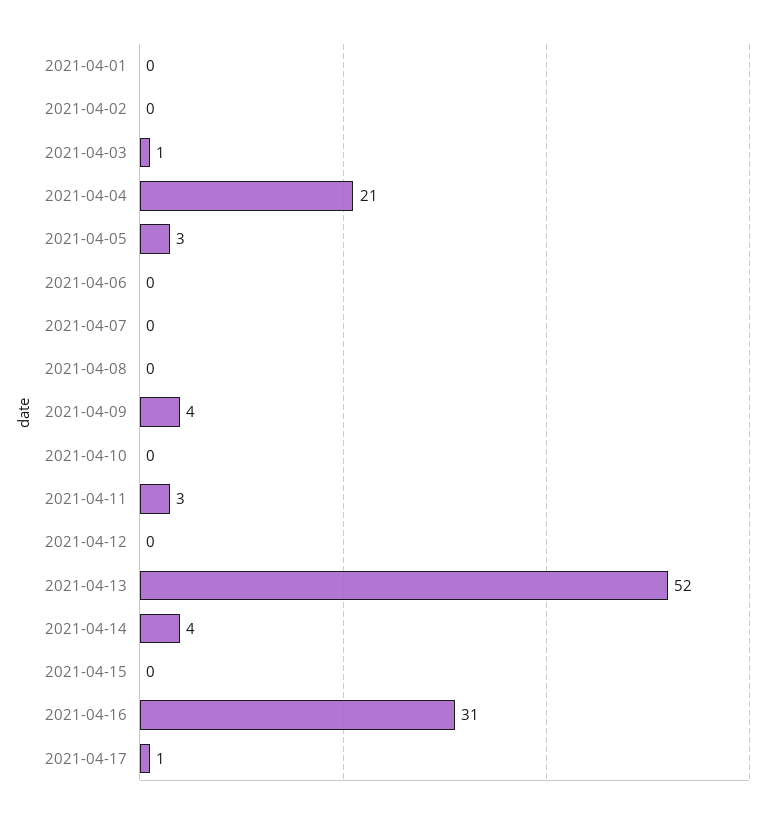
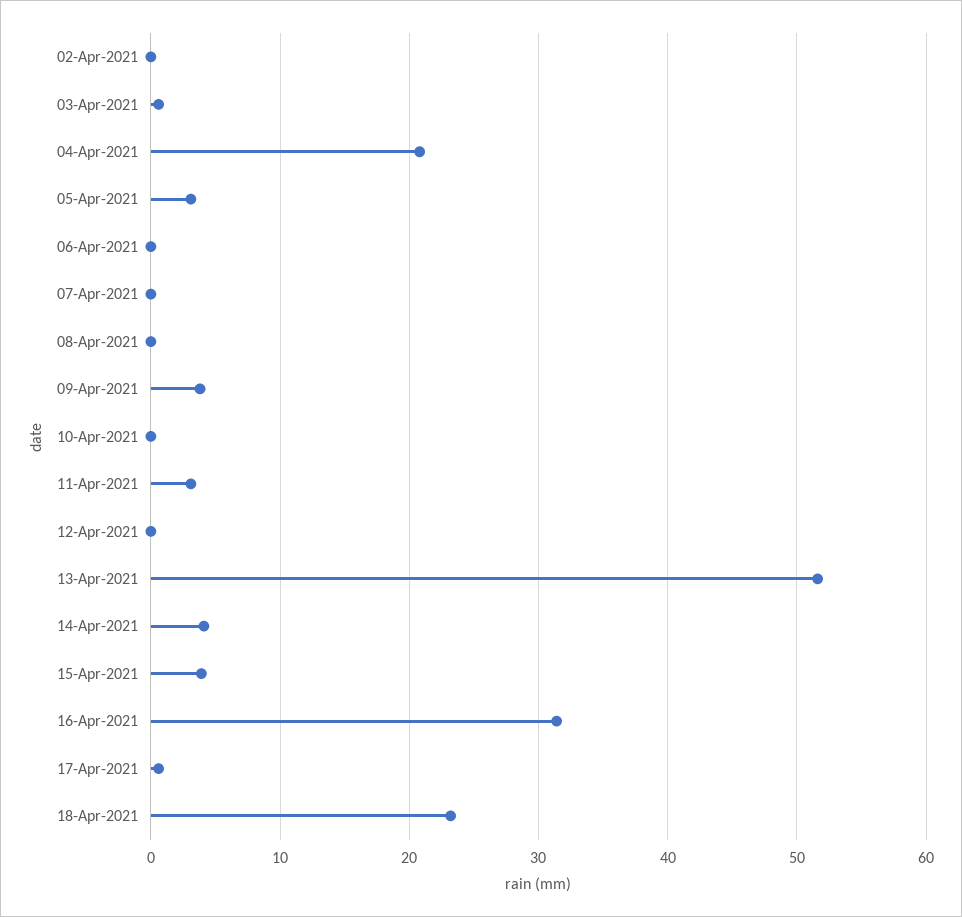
2021-04-01: 0 -> none
2021-04-15: 0 -> 4
18-Apr-2021: none -> 23

